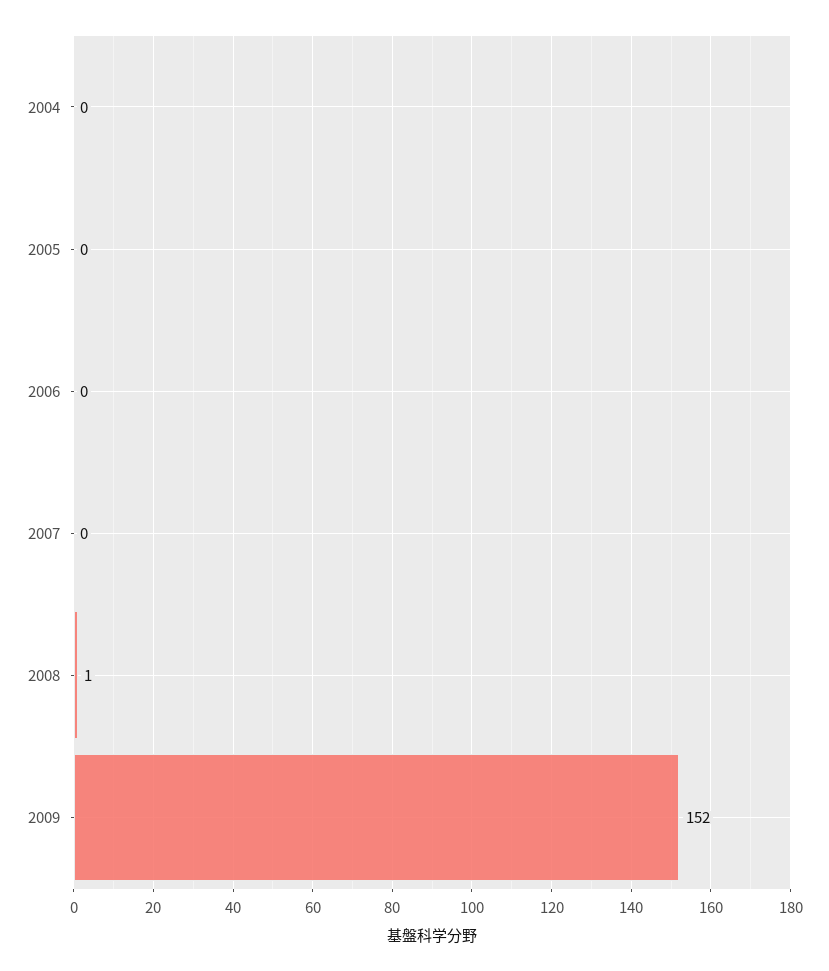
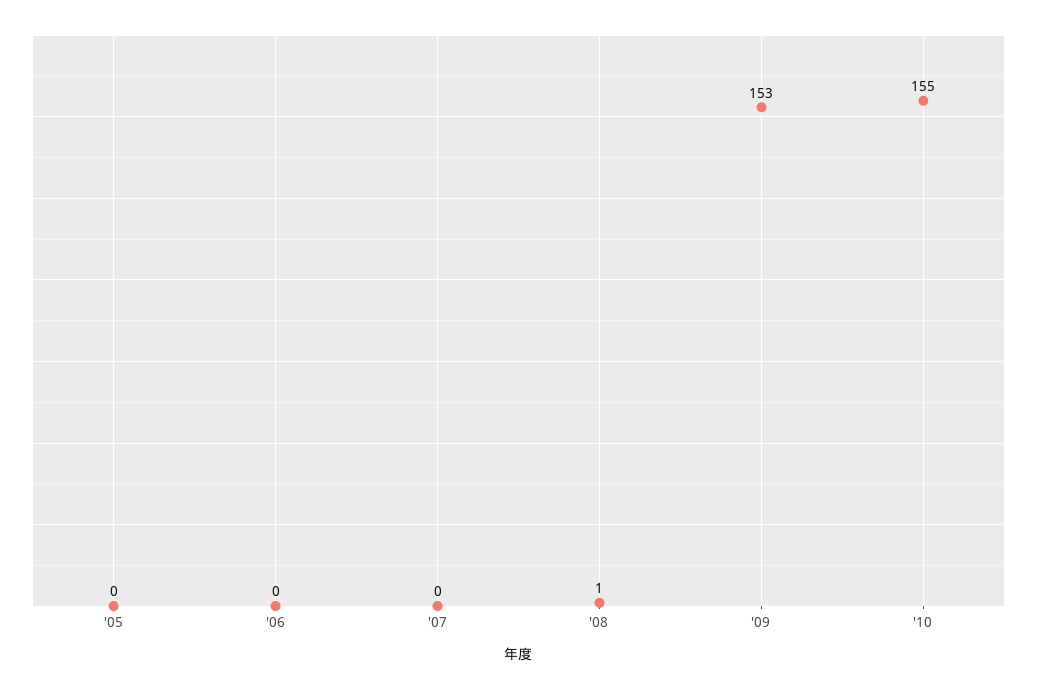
2004: 0 -> none
2009: 152 -> 153
'10: none -> 155

